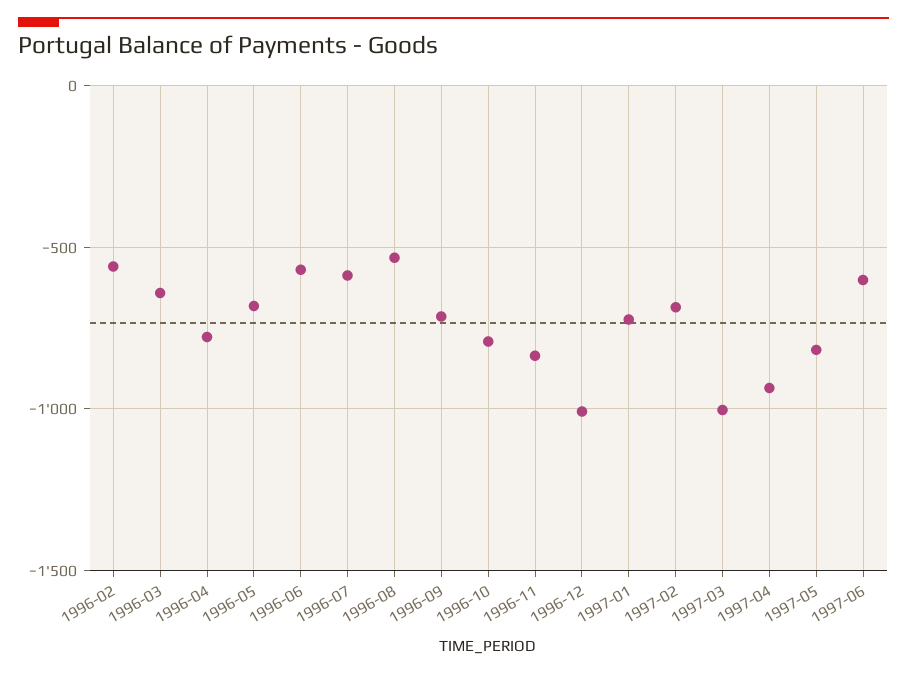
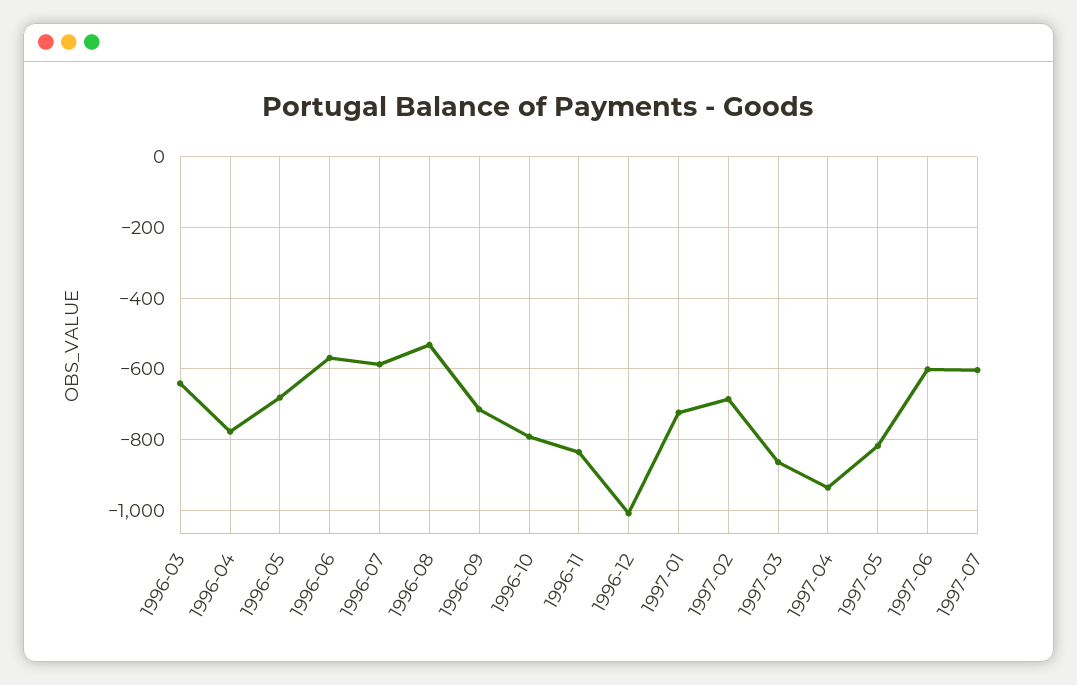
1996-02: -550 -> none
1997-03: -1000 -> -860
1997-07: none -> -600

